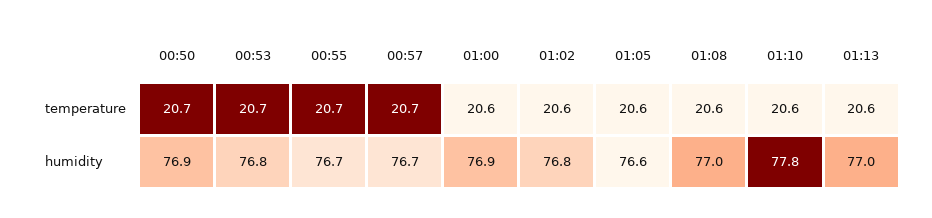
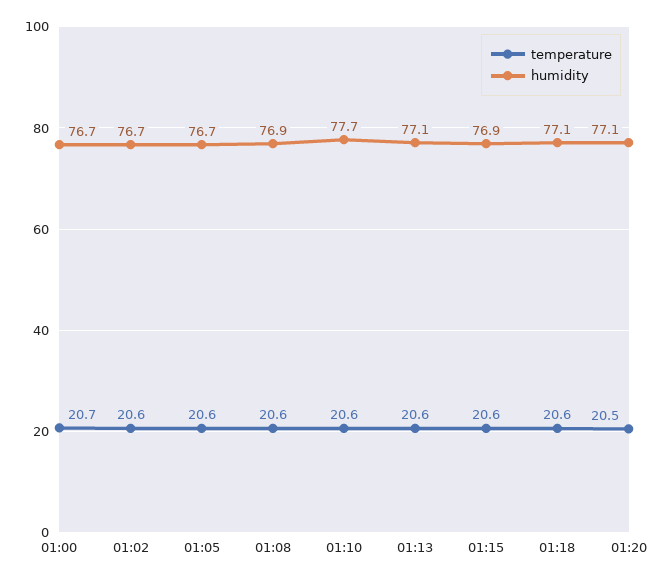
temperature, 00:50: 20.7 -> none
temperature, 00:53: 20.7 -> none
temperature, 00:55: 20.7 -> none
temperature, 00:57: 20.7 -> none
temperature, 01:00: 20.6 -> 20.7
humidity, 00:50: 76.9 -> none
humidity, 00:53: 76.8 -> none
humidity, 00:55: 76.7 -> none
humidity, 00:57: 76.7 -> none
humidity, 01:00: 76.9 -> 76.7
humidity, 01:02: 76.8 -> 76.7
humidity, 01:05: 76.6 -> 76.7
humidity, 01:08: 77 -> 76.9
humidity, 01:10: 77.8 -> 77.7
humidity, 01:13: 77 -> 77.1
temperature, 01:15: none -> 20.6
humidity, 01:15: none -> 76.9
temperature, 01:18: none -> 20.6
humidity, 01:18: none -> 77.1
temperature, 01:20: none -> 20.5
humidity, 01:20: none -> 77.1

